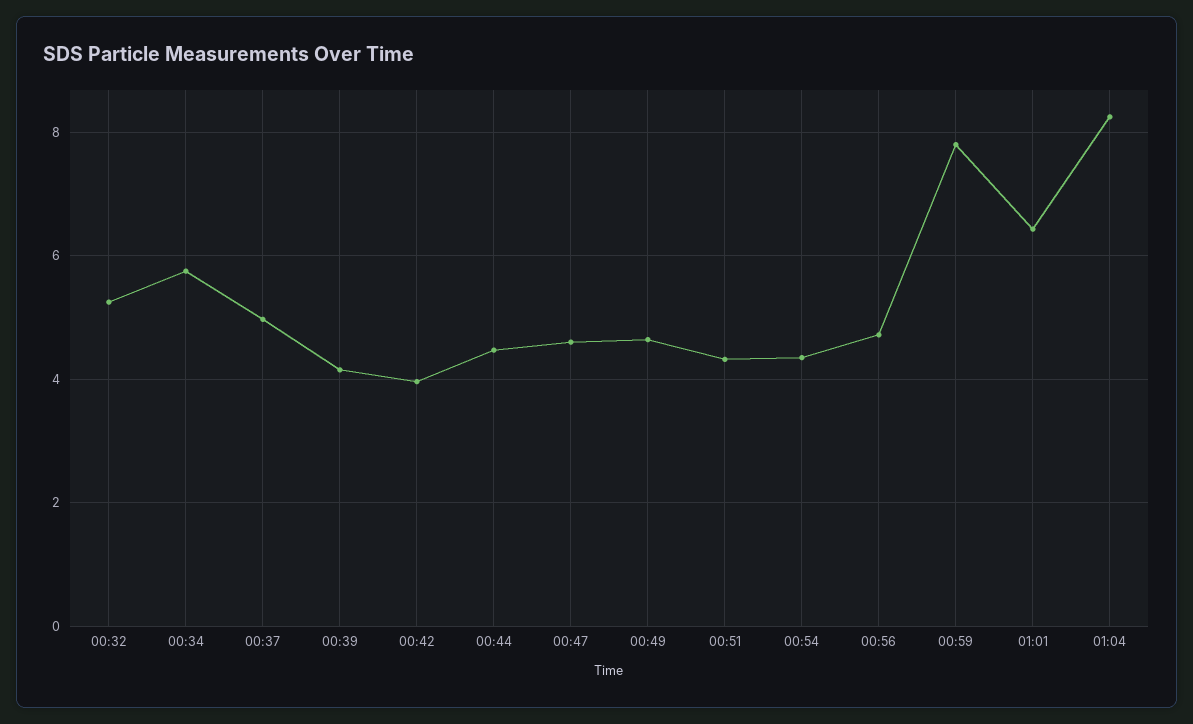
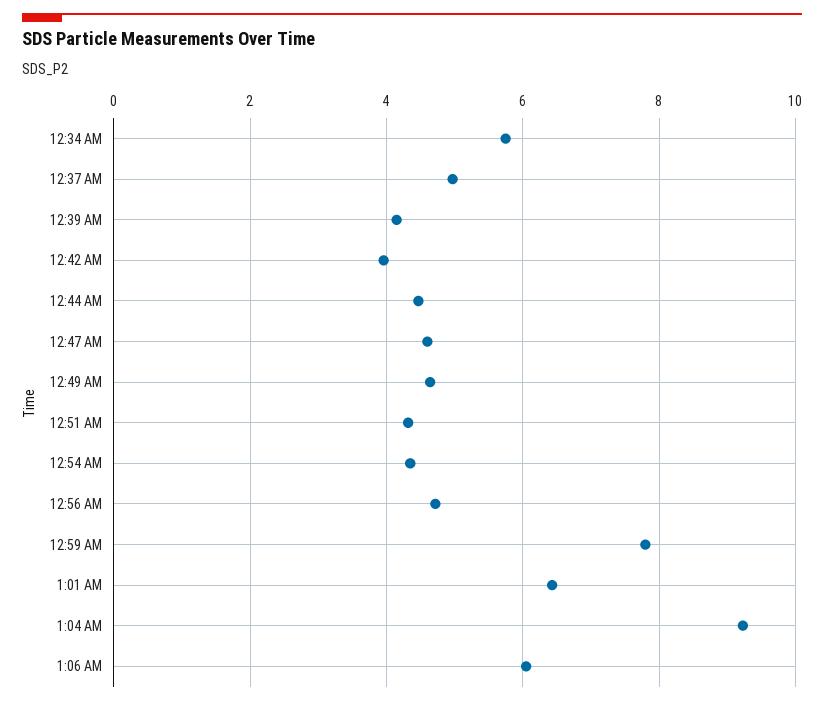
00:32: 5.2 -> none
01:04: 8.2 -> 9.2
1:06 AM: none -> 6

